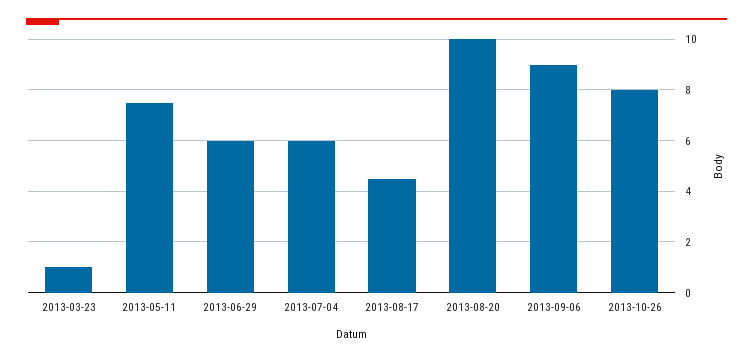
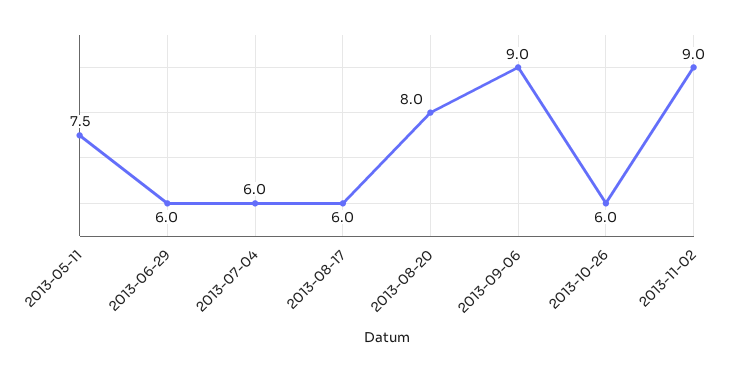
2013-03-23: 1 -> none
2013-08-17: 4.5 -> 6
2013-08-20: 10 -> 8
2013-10-26: 8 -> 6
2013-11-02: none -> 9

